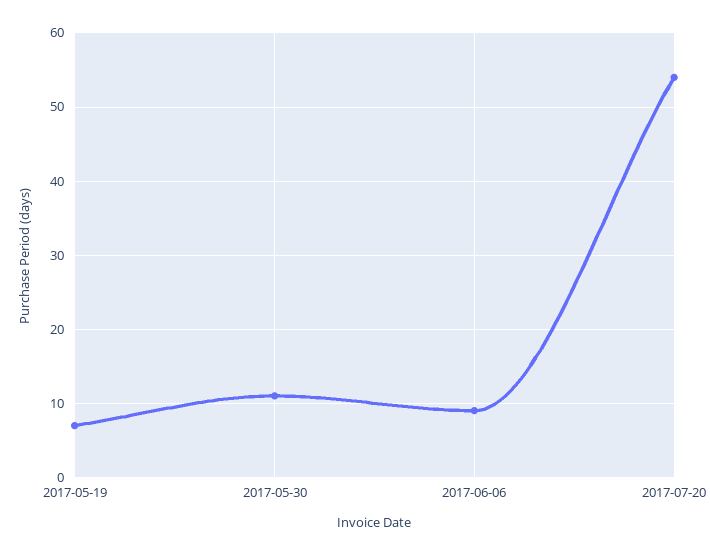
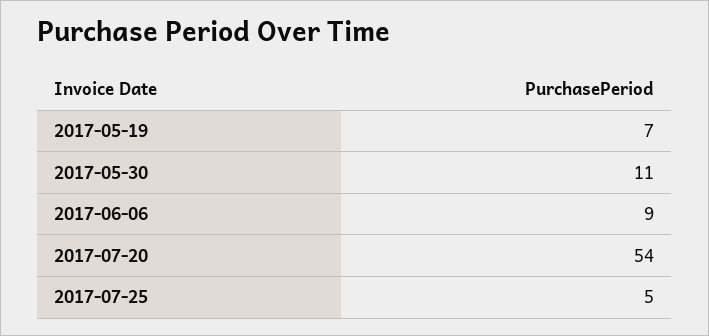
2017-07-25: none -> 5

